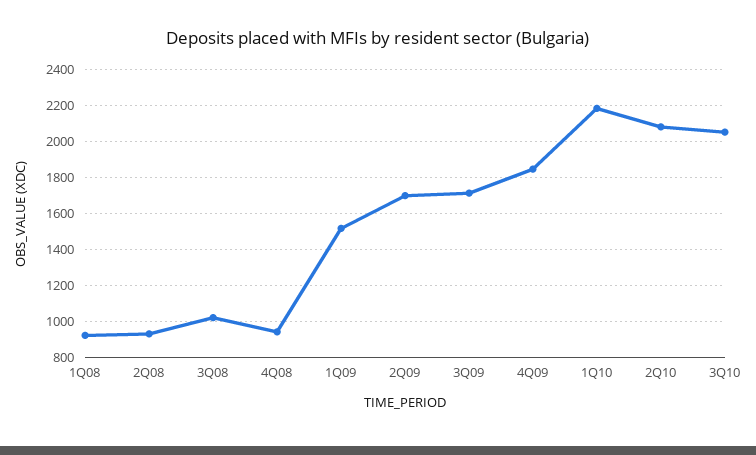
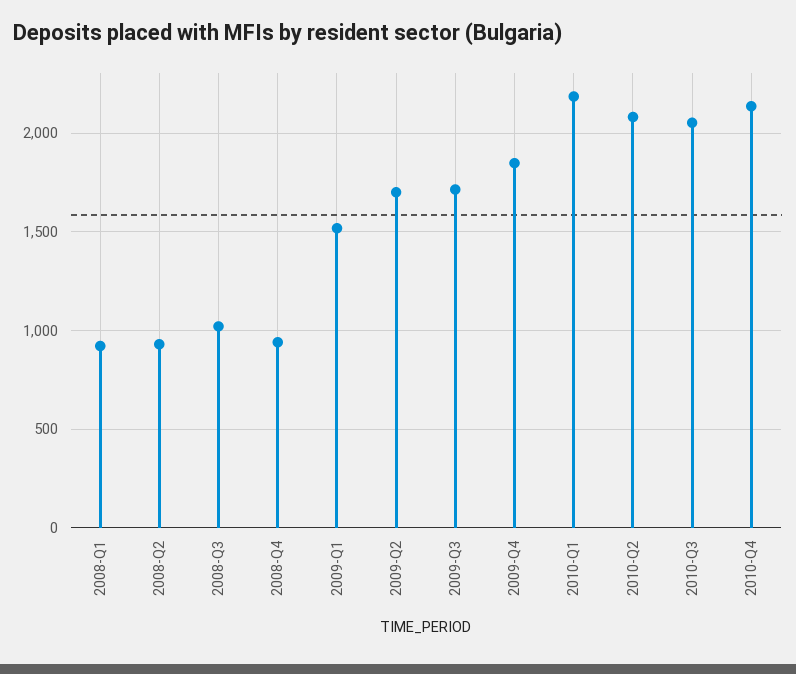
2010-Q4: none -> 2150

